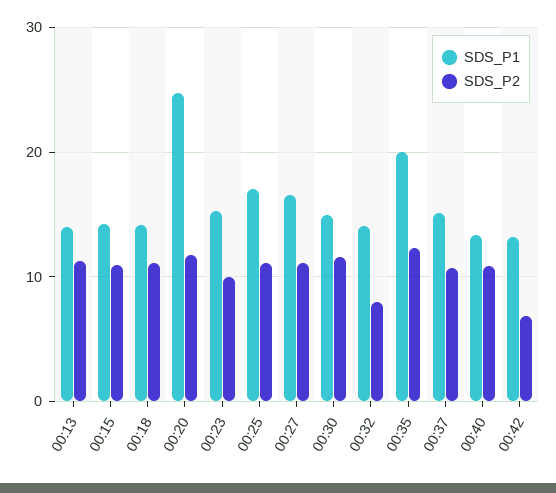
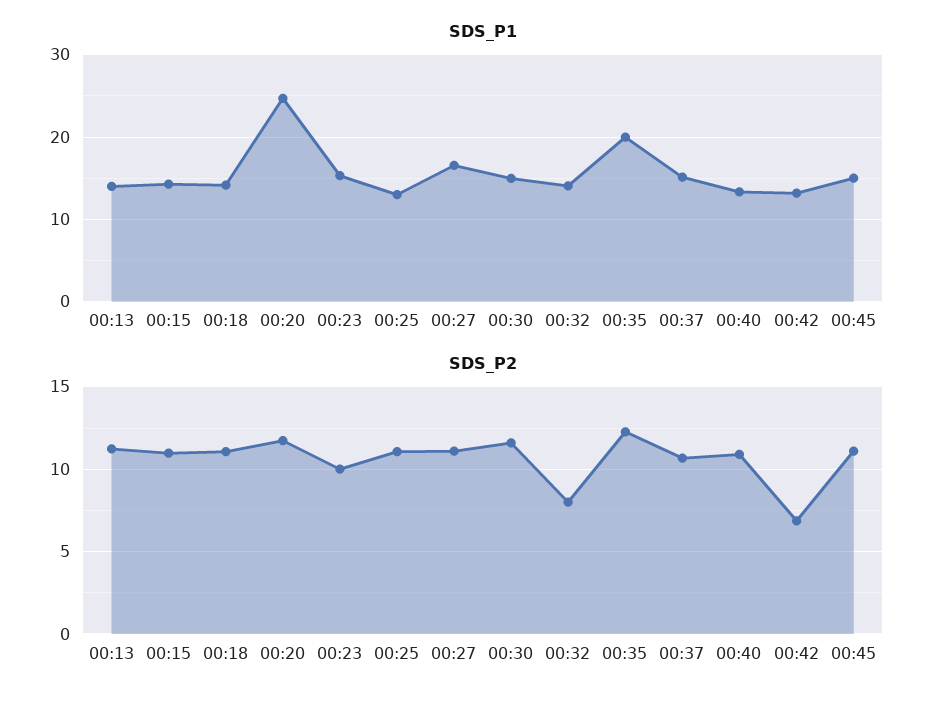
SDS_P1, 00:25: 17 -> 13
SDS_P1, 00:45: none -> 15
SDS_P2, 00:45: none -> 11

